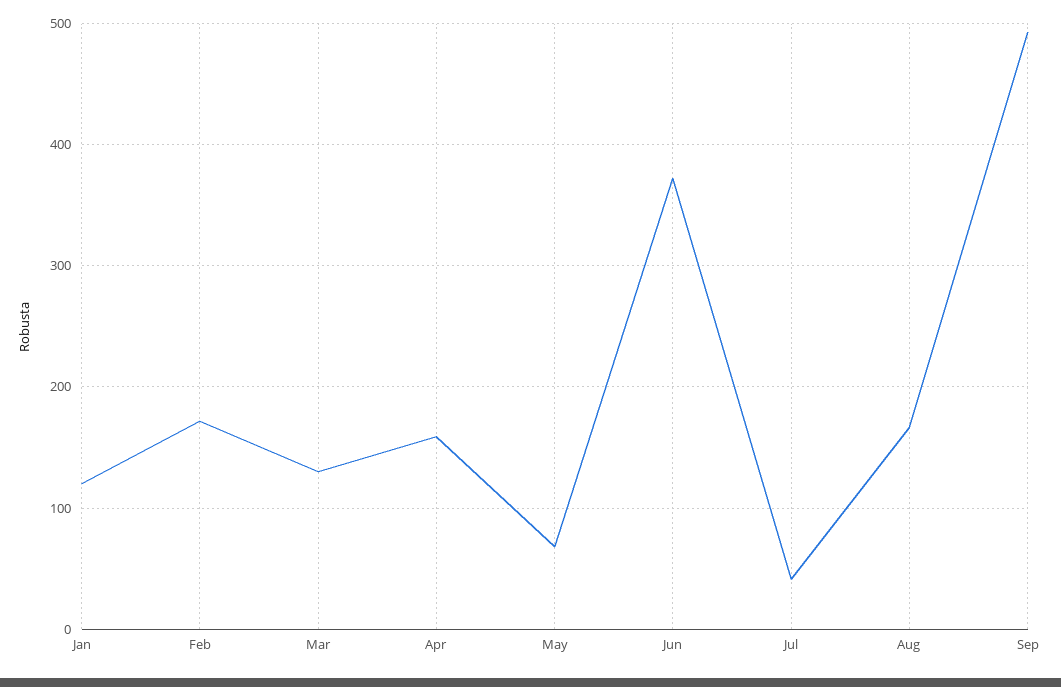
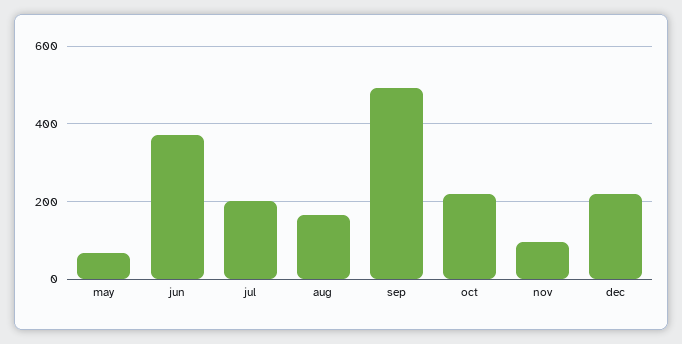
Jan: 120 -> none
Feb: 170 -> none
Mar: 130 -> none
Apr: 160 -> none
Jul: 40 -> 200
oct: none -> 220
nov: none -> 100
dec: none -> 220

